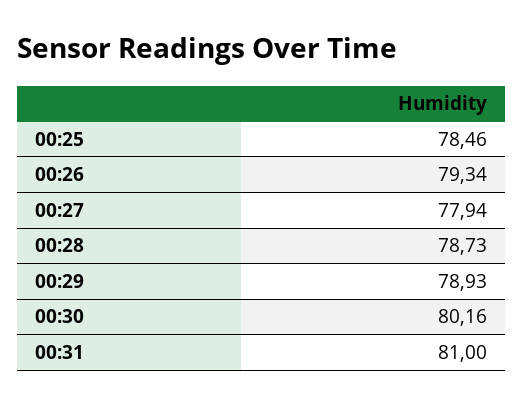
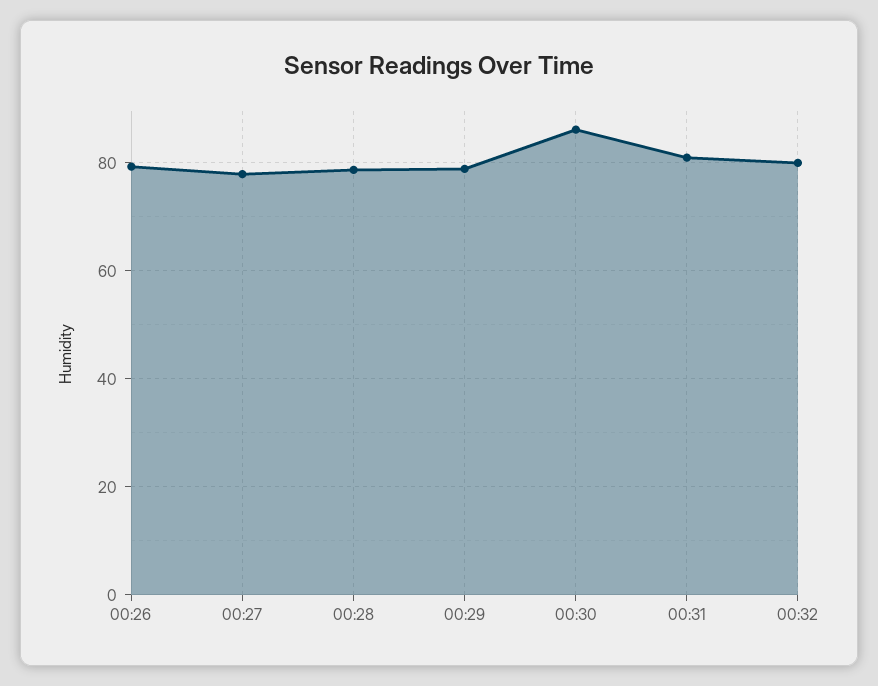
00:25: 78.46 -> none
00:30: 80.16 -> 86
00:32: none -> 80

